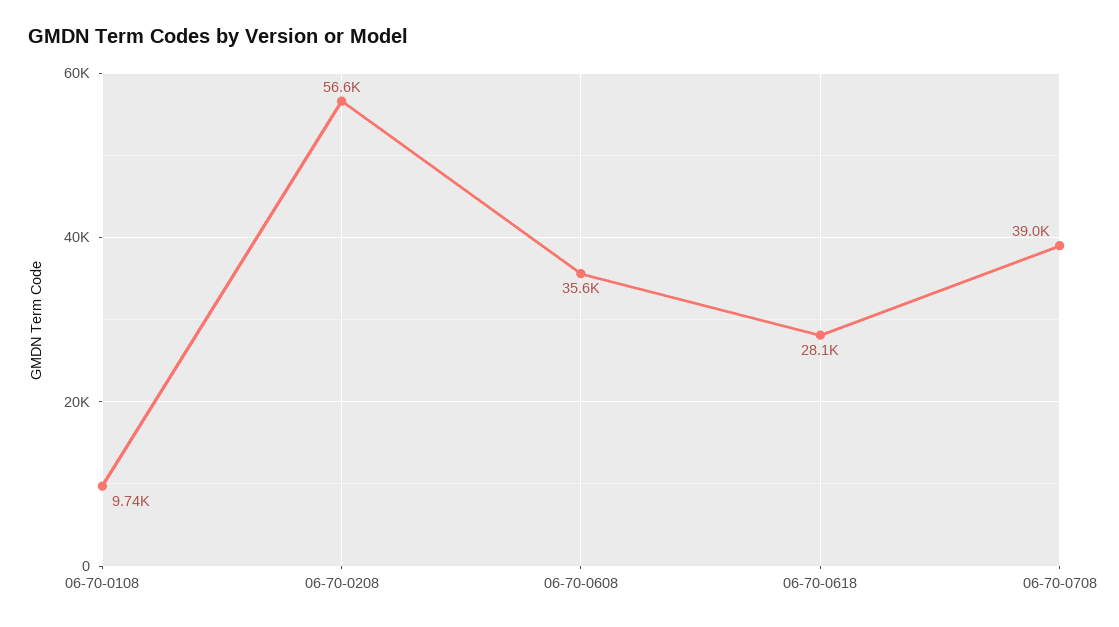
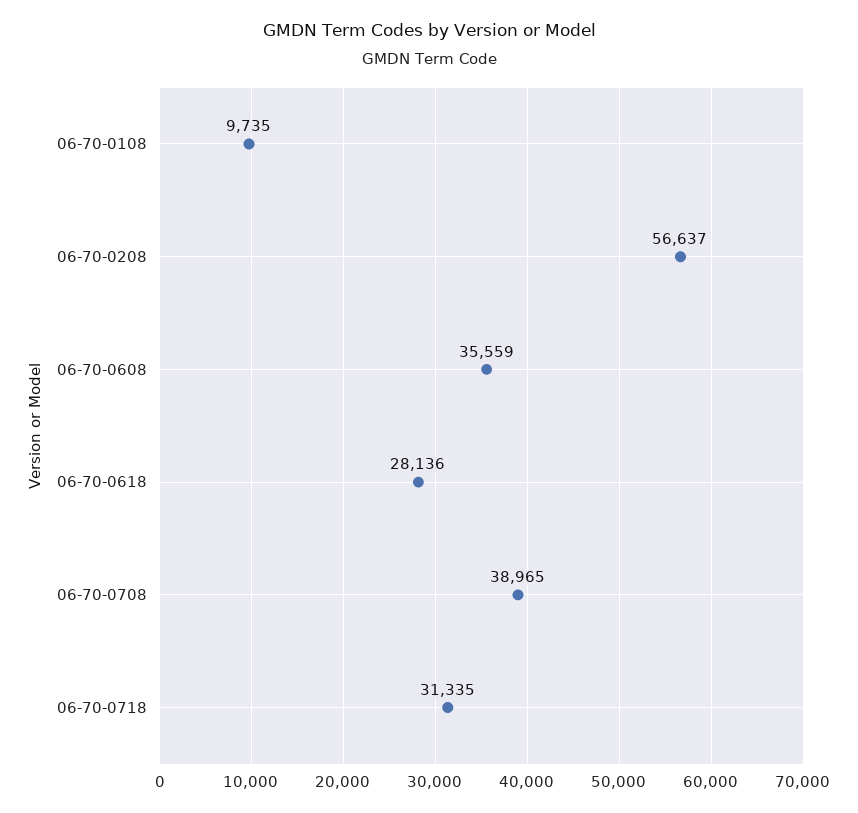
06-70-0718: none -> 31335

